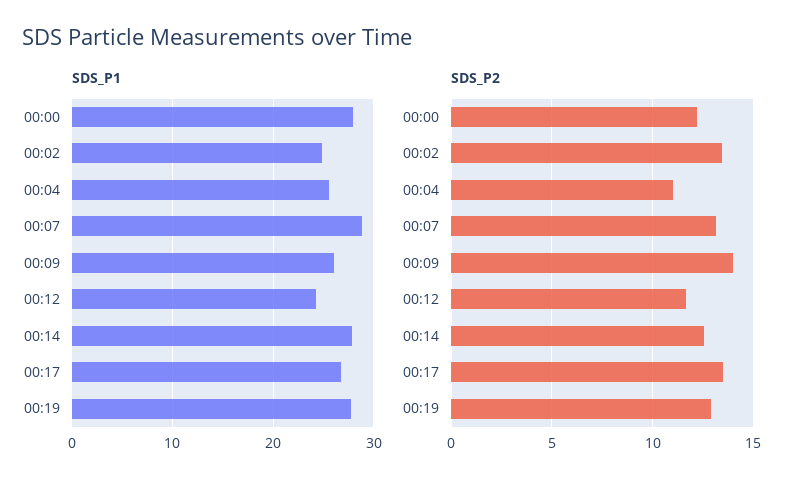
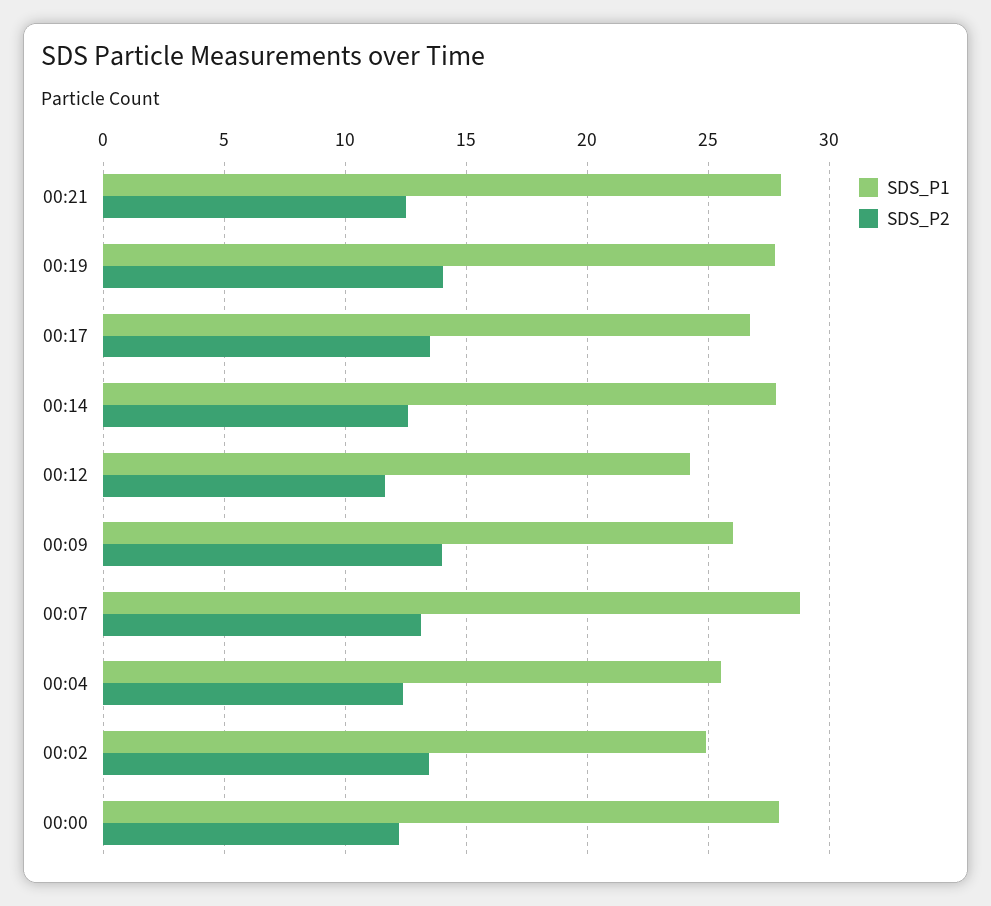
SDS_P2, 00:04: 11 -> 12.5
SDS_P2, 00:19: 13 -> 14
SDS_P1, 00:21: none -> 28
SDS_P2, 00:21: none -> 12.5

